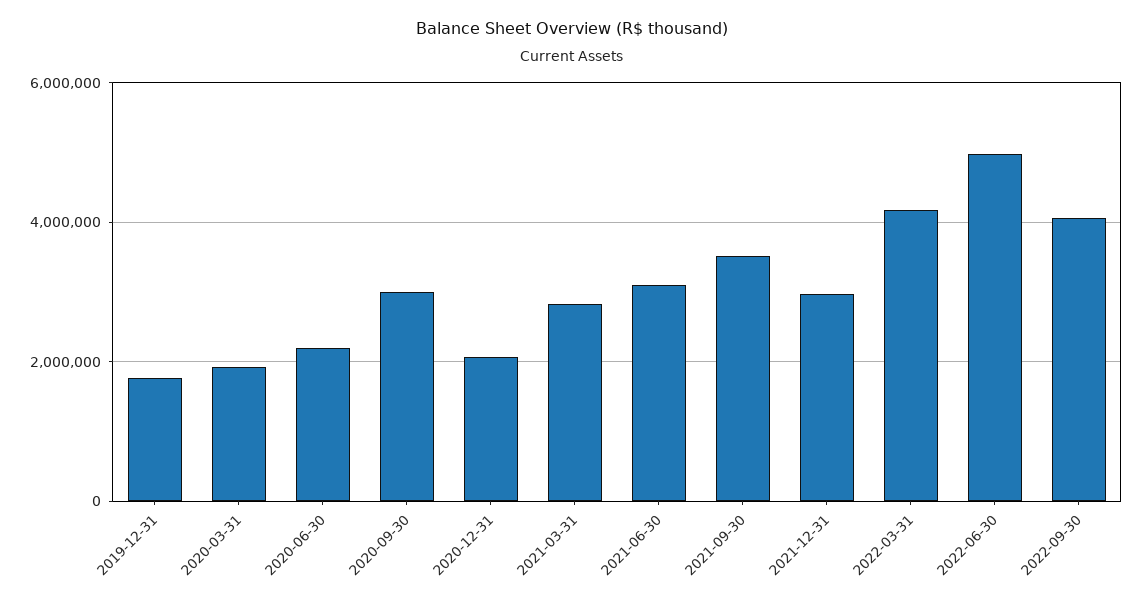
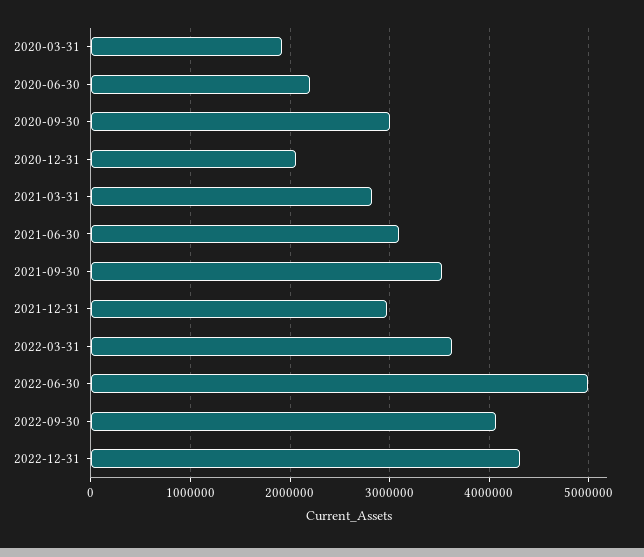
2019-12-31: 1800000 -> none
2022-03-31: 4200000 -> 3600000
2022-12-31: none -> 4300000

